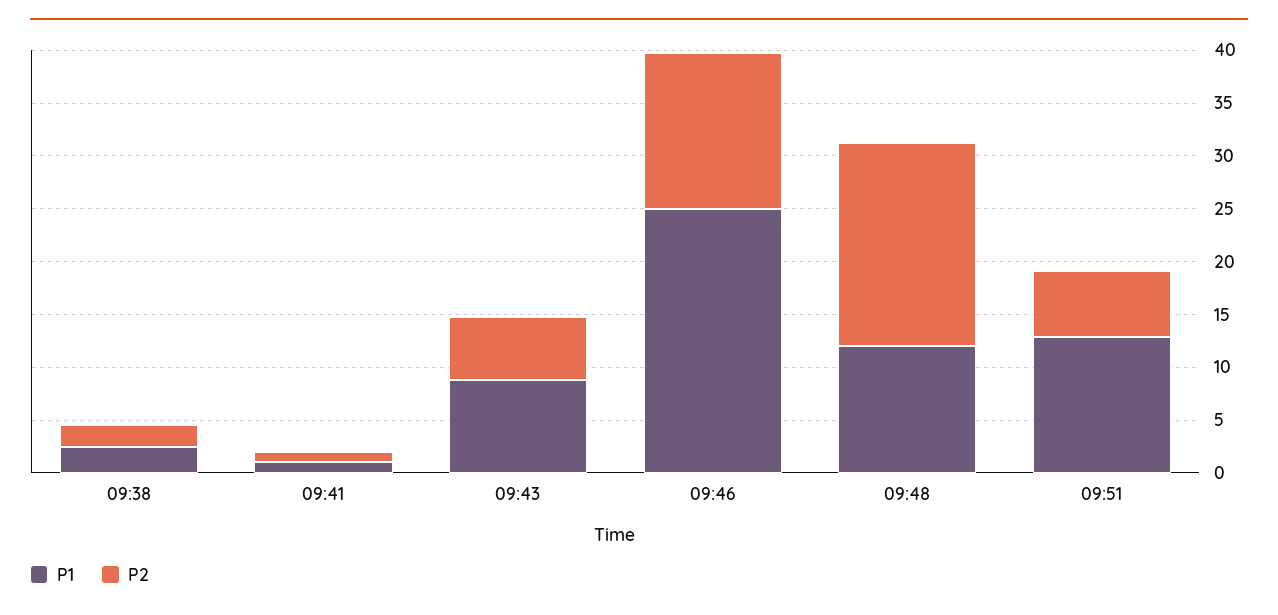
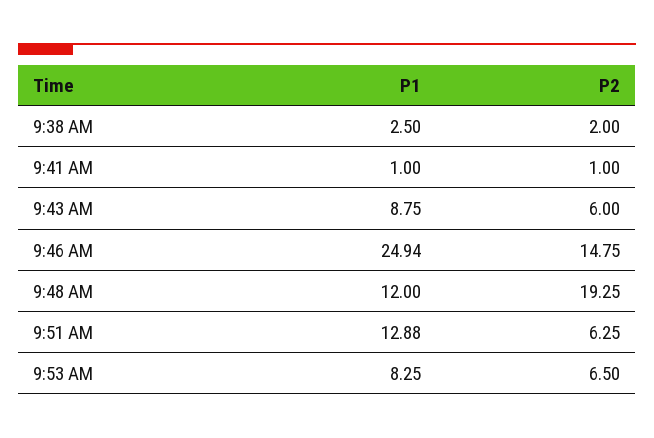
P1, 9:53 AM: none -> 8.25
P2, 9:53 AM: none -> 6.5

